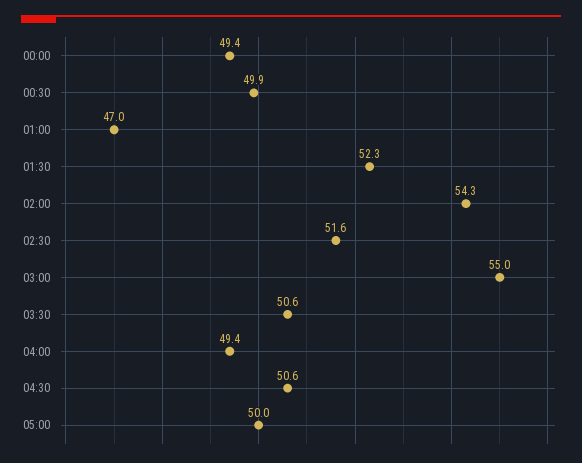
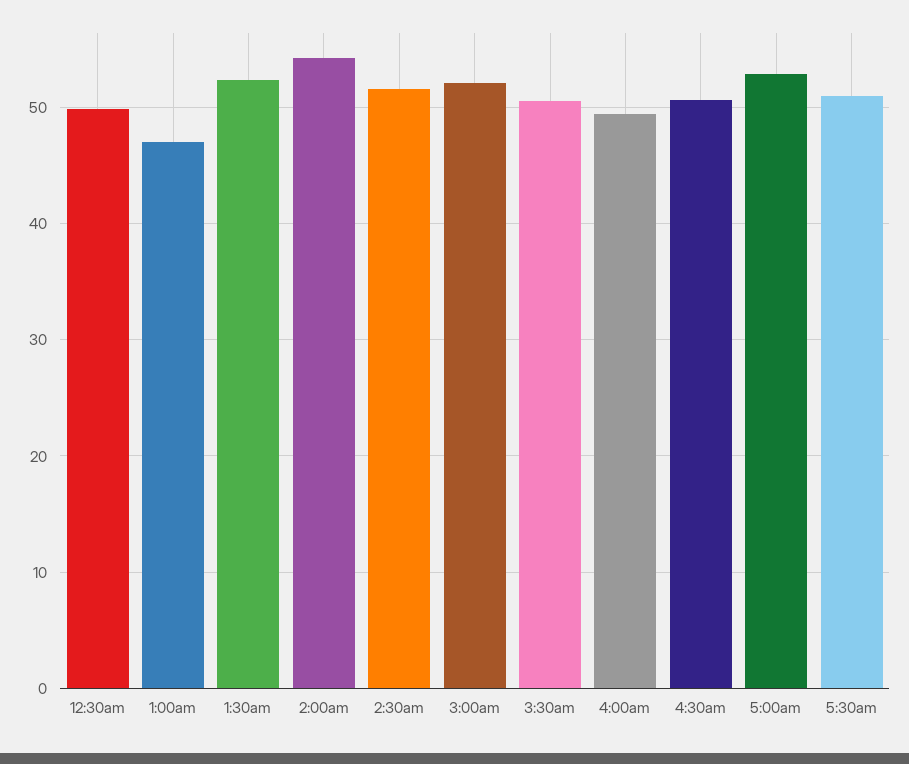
00:00: 49.4 -> none
03:00: 55 -> 52
05:00: 50 -> 53
5:30am: none -> 51

